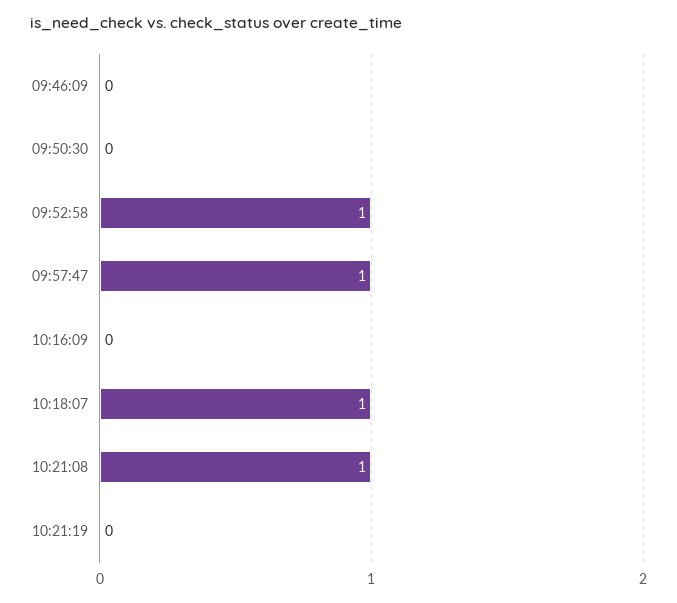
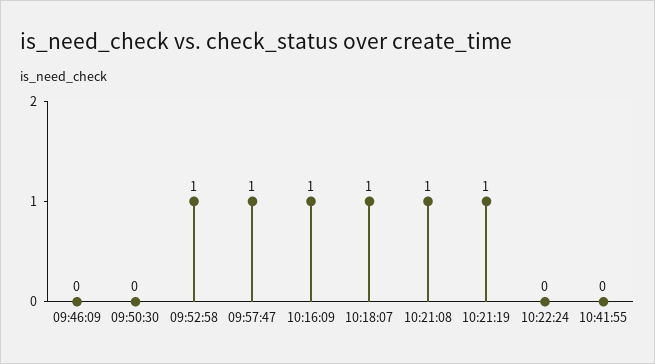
10:16:09: 0 -> 1
10:21:19: 0 -> 1
10:22:24: none -> 0
10:41:55: none -> 0

